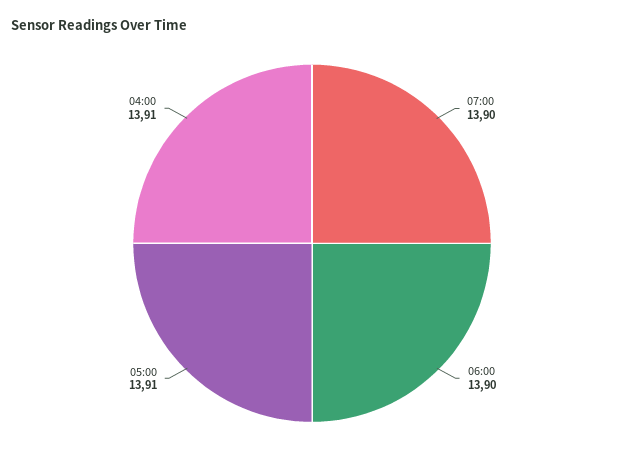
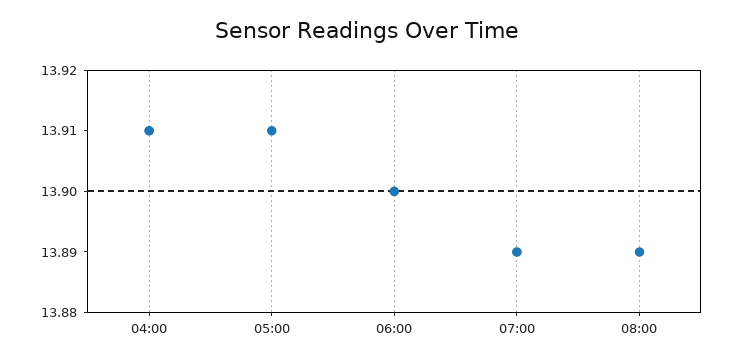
07:00: 13.9 -> 13.89
08:00: none -> 13.89

